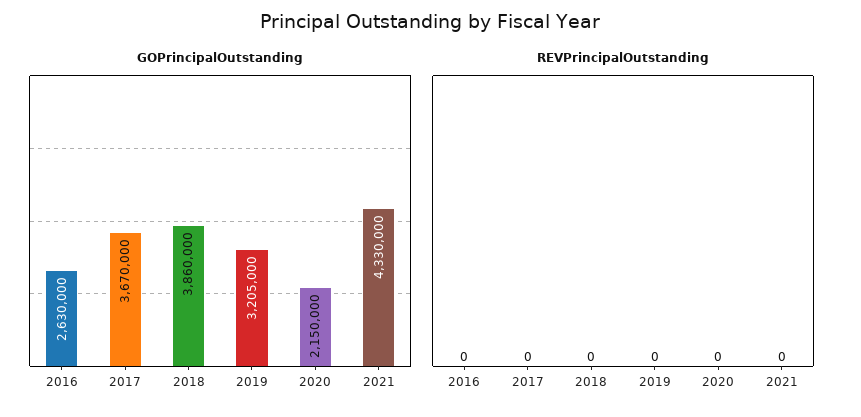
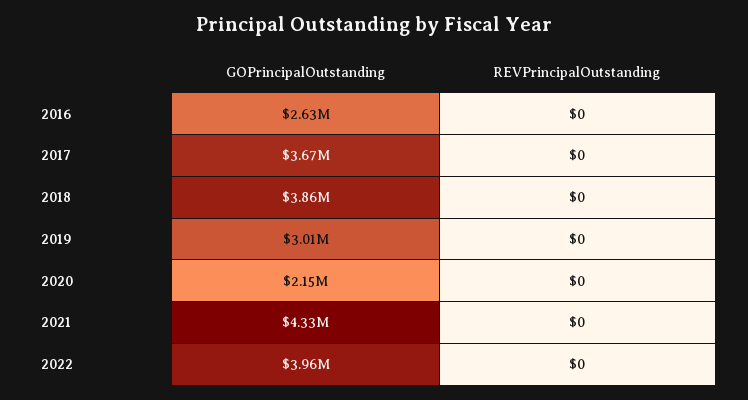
GOPrincipalOutstanding, 2019: 3205000 -> 3010000
GOPrincipalOutstanding, 2022: none -> 3960000
REVPrincipalOutstanding, 2022: none -> 0

